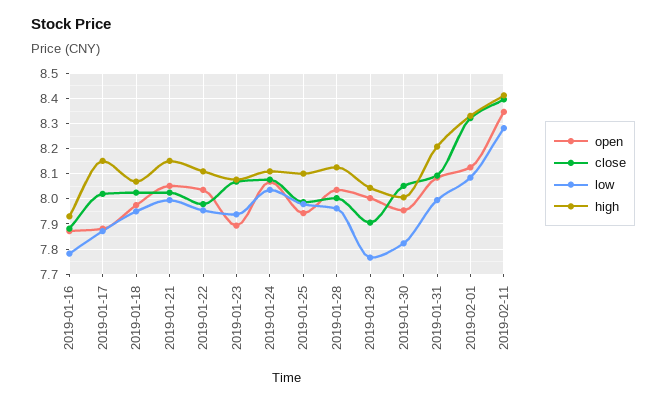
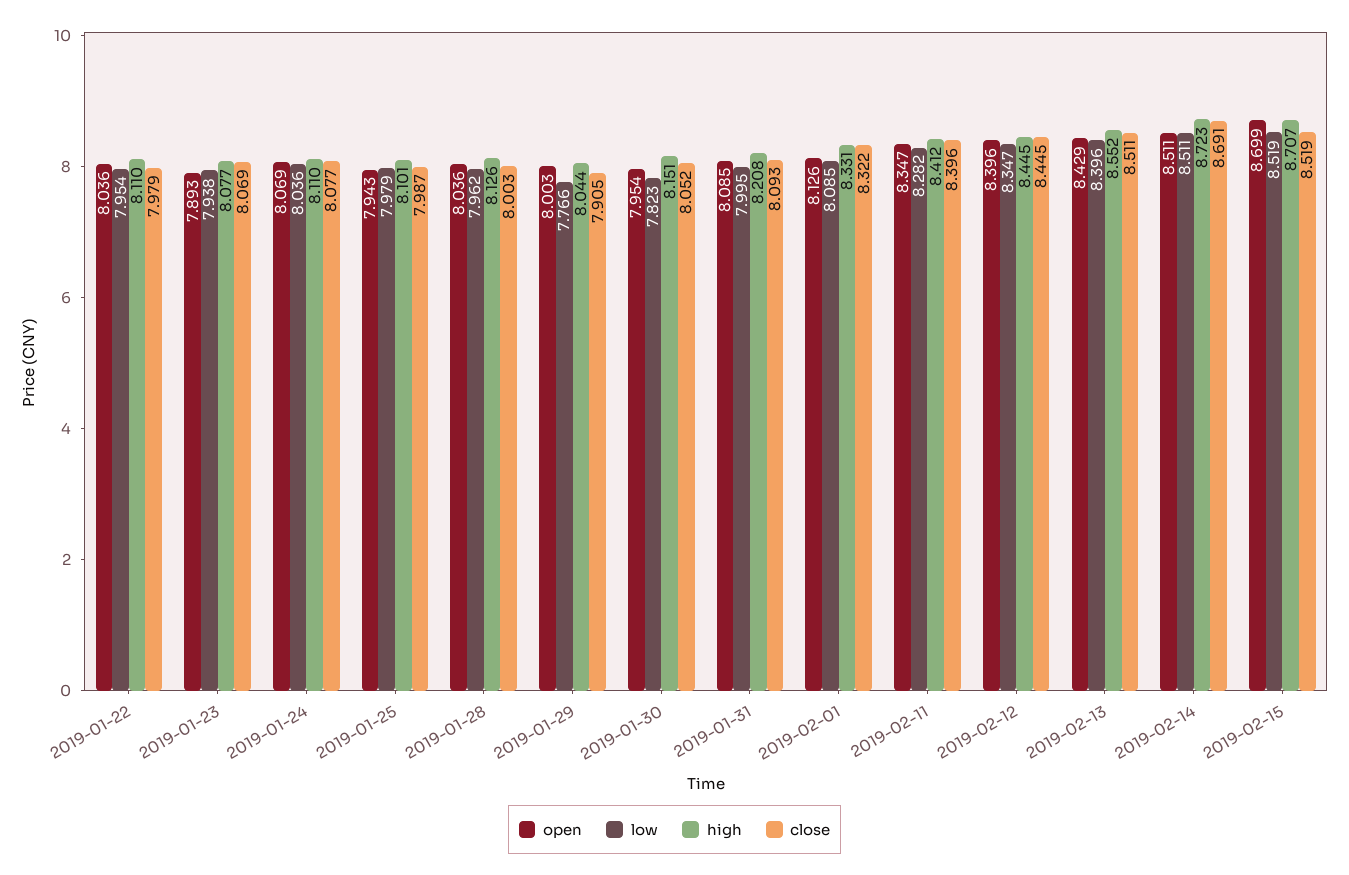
open, 2019-01-16: 7.875 -> none
close, 2019-01-16: 7.875 -> none
low, 2019-01-16: 7.775 -> none
high, 2019-01-16: 7.925 -> none
open, 2019-01-17: 7.875 -> none
close, 2019-01-17: 8.025 -> none
low, 2019-01-17: 7.875 -> none
high, 2019-01-17: 8.15 -> none
open, 2019-01-18: 7.975 -> none
close, 2019-01-18: 8.025 -> none
low, 2019-01-18: 7.95 -> none
high, 2019-01-18: 8.075 -> none
open, 2019-01-21: 8.05 -> none
close, 2019-01-21: 8.025 -> none
low, 2019-01-21: 8 -> none
high, 2019-01-21: 8.15 -> none
high, 2019-01-30: 8 -> 8.151
open, 2019-02-12: none -> 8.396
low, 2019-02-12: none -> 8.347
high, 2019-02-12: none -> 8.445
close, 2019-02-12: none -> 8.445
open, 2019-02-13: none -> 8.429
low, 2019-02-13: none -> 8.396
high, 2019-02-13: none -> 8.552
close, 2019-02-13: none -> 8.511
open, 2019-02-14: none -> 8.511
low, 2019-02-14: none -> 8.511
high, 2019-02-14: none -> 8.723
close, 2019-02-14: none -> 8.691
open, 2019-02-15: none -> 8.699
low, 2019-02-15: none -> 8.519
high, 2019-02-15: none -> 8.707
close, 2019-02-15: none -> 8.519

